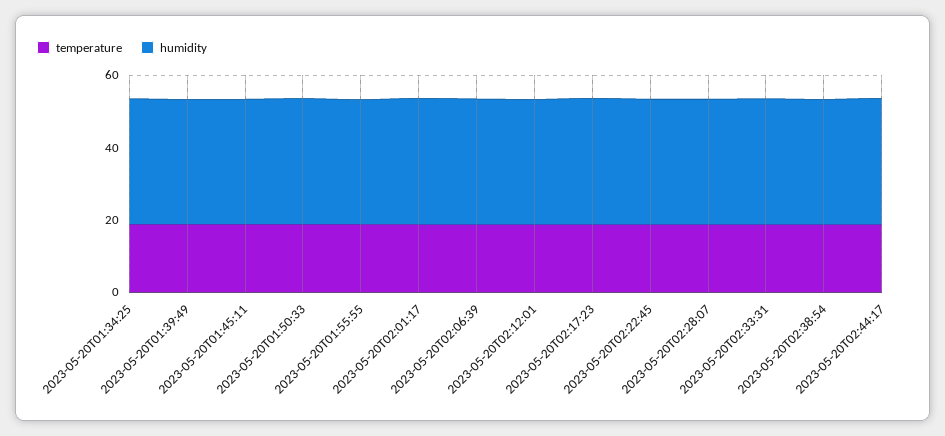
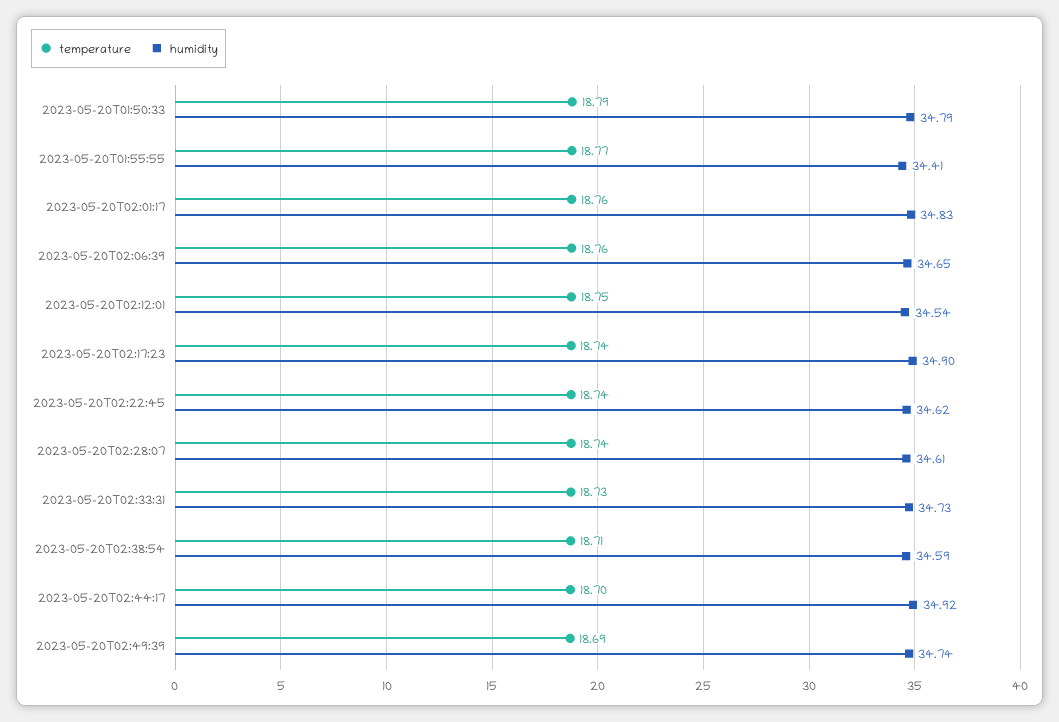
temperature, 2023-05-20T01:34:25: 20 -> none
humidity, 2023-05-20T01:34:25: 35 -> none
temperature, 2023-05-20T01:39:49: 20 -> none
humidity, 2023-05-20T01:39:49: 35 -> none
temperature, 2023-05-20T01:45:11: 20 -> none
humidity, 2023-05-20T01:45:11: 35 -> none
temperature, 2023-05-20T02:49:39: none -> 18.69
humidity, 2023-05-20T02:49:39: none -> 34.74

